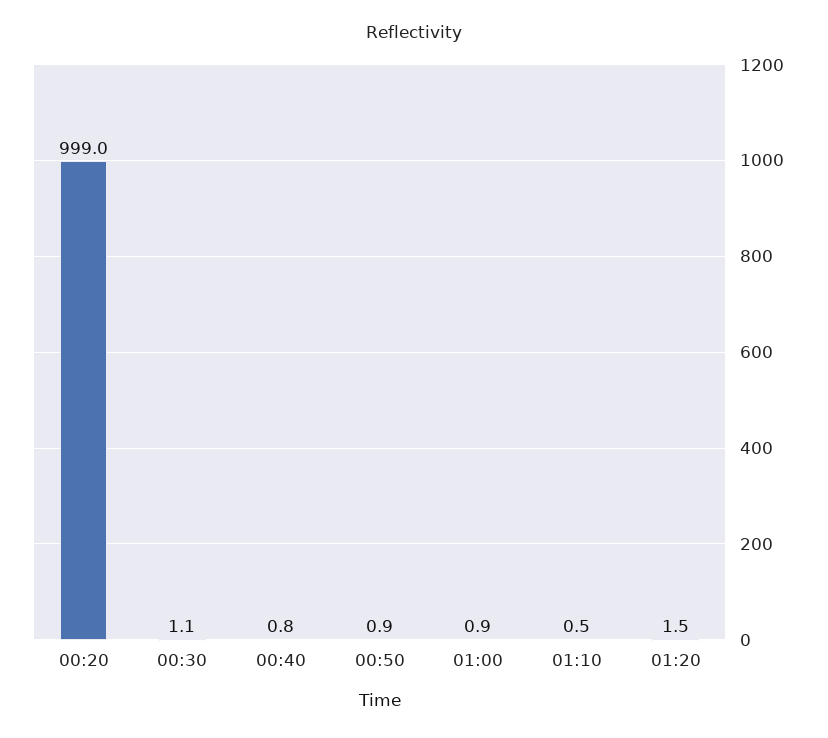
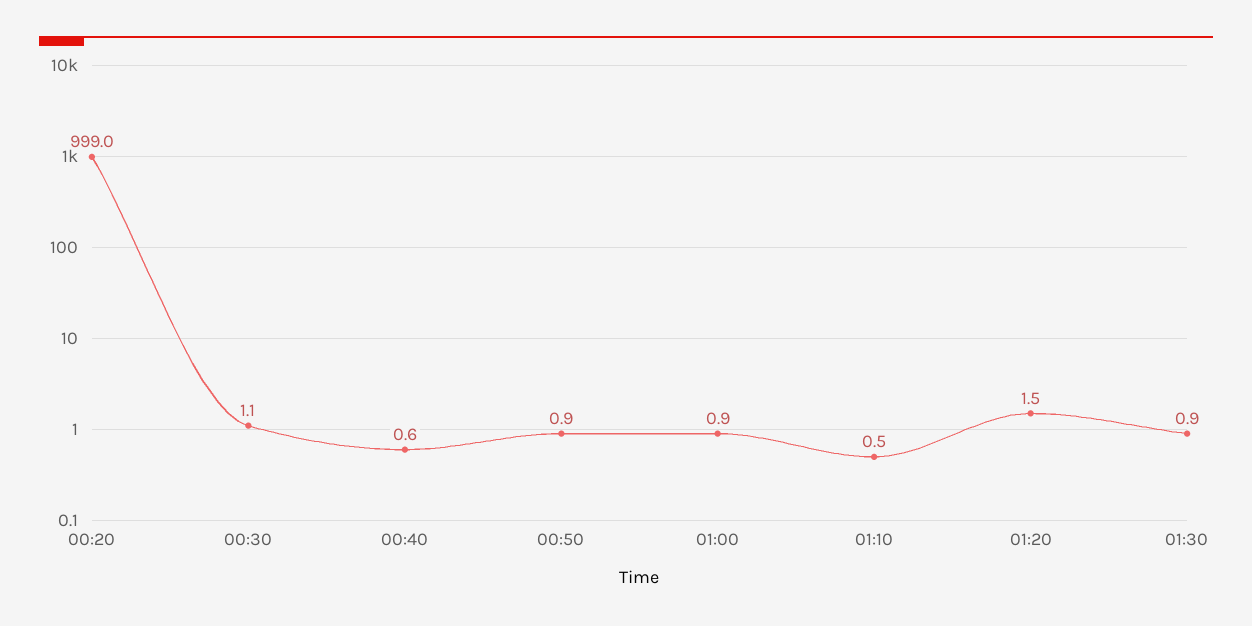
00:40: 0.8 -> 0.6
01:30: none -> 0.9

